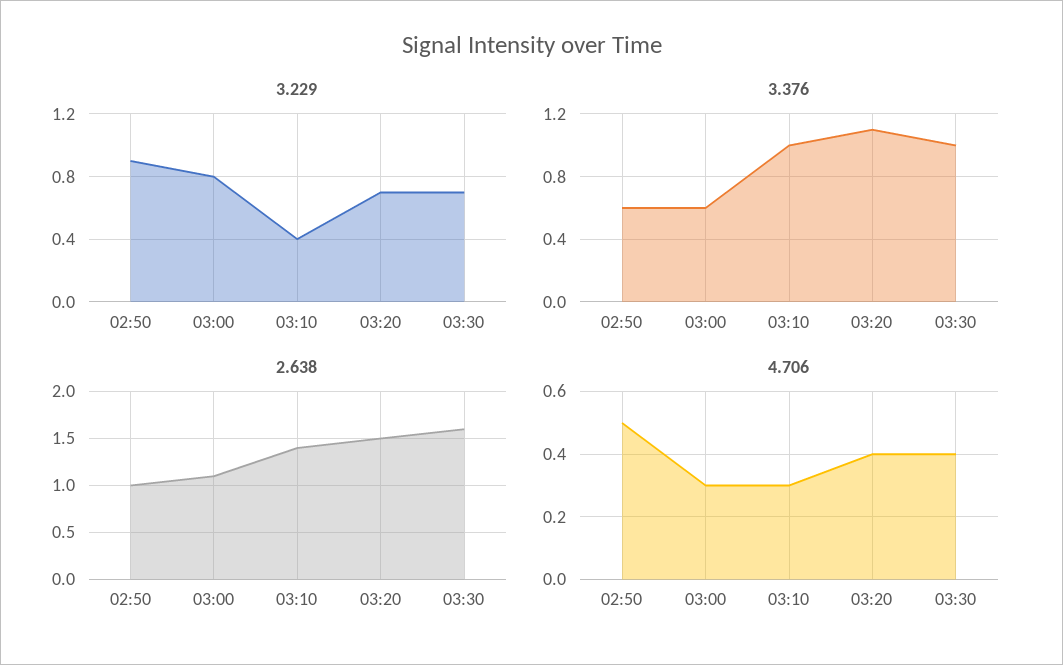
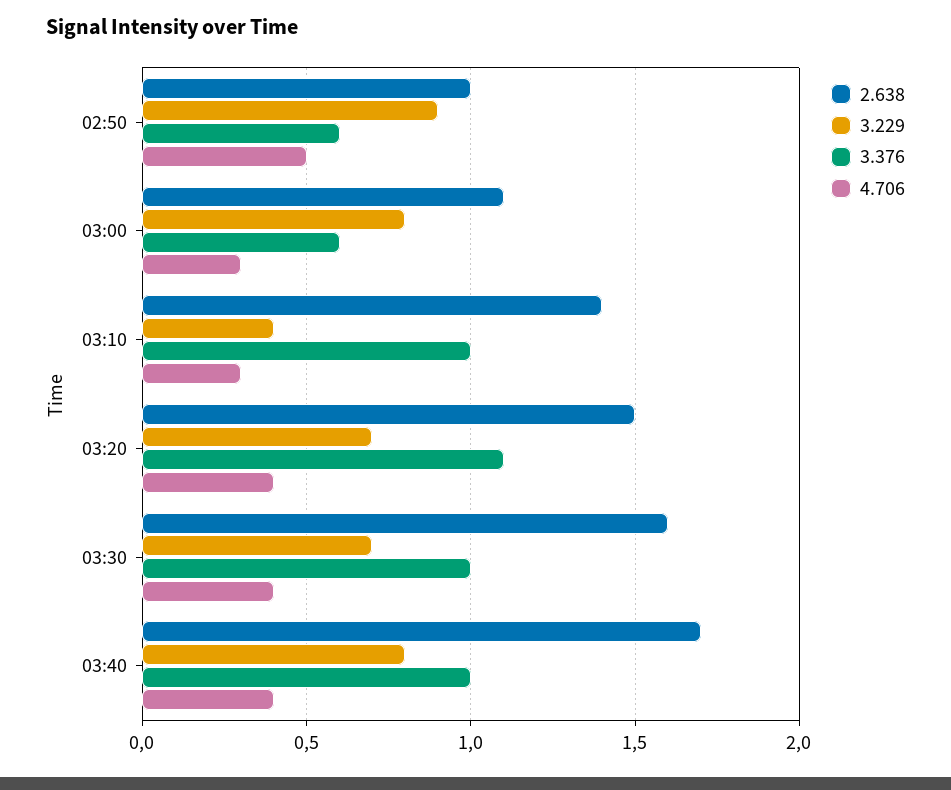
2.638, 03:40: none -> 1.7
3.229, 03:40: none -> 0.8
3.376, 03:40: none -> 1
4.706, 03:40: none -> 0.4

